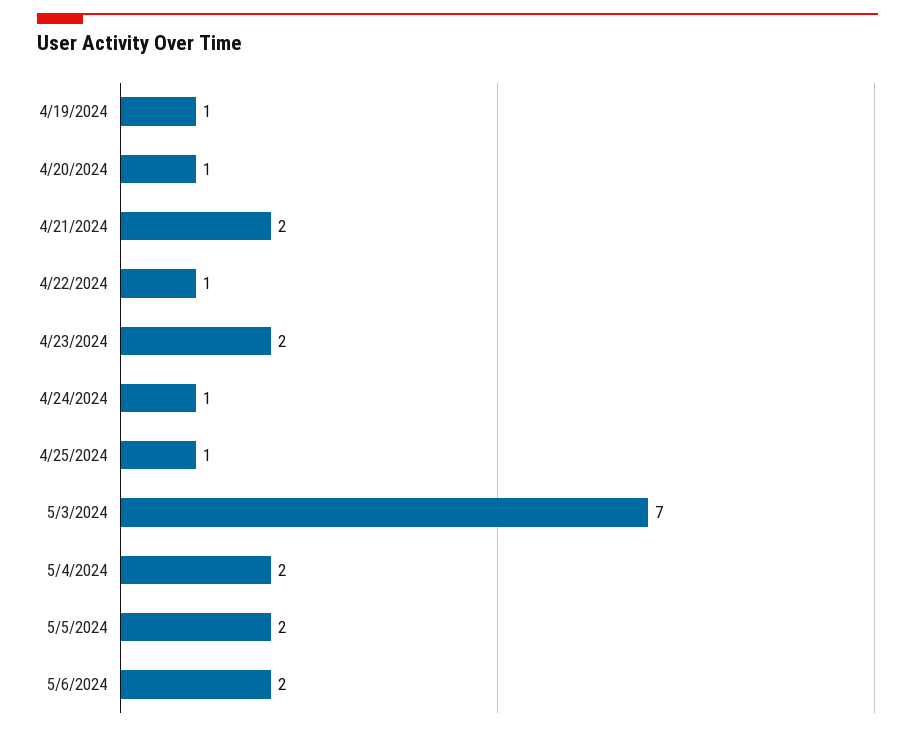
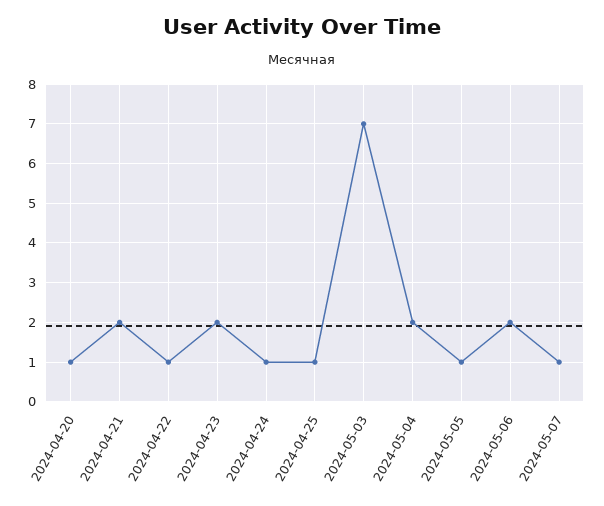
4/19/2024: 1 -> none
5/5/2024: 2 -> 1
2024-05-07: none -> 1

